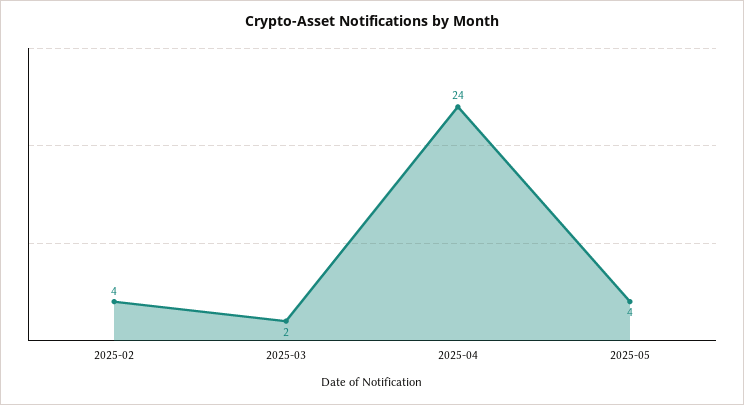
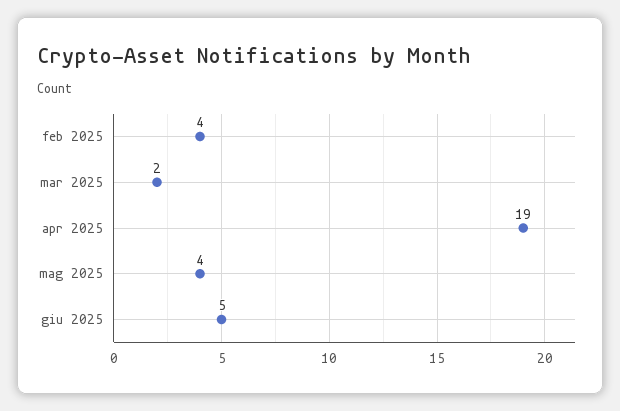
2025-04: 24 -> 19
giu 2025: none -> 5

